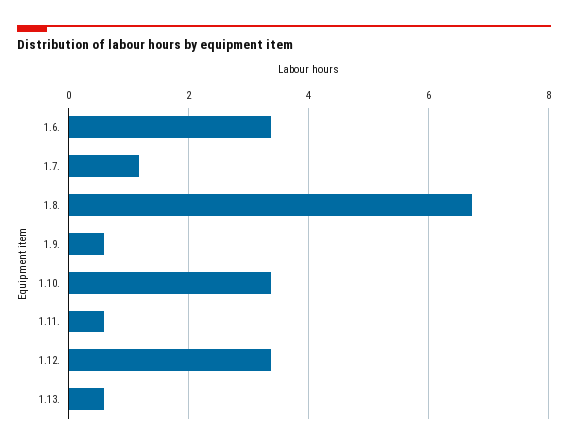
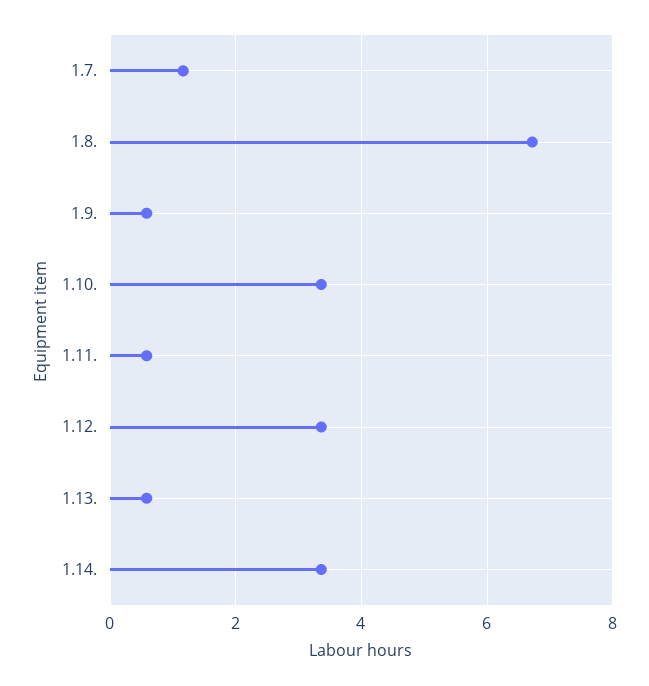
1.6.: 3.4 -> none
1.14.: none -> 3.4

